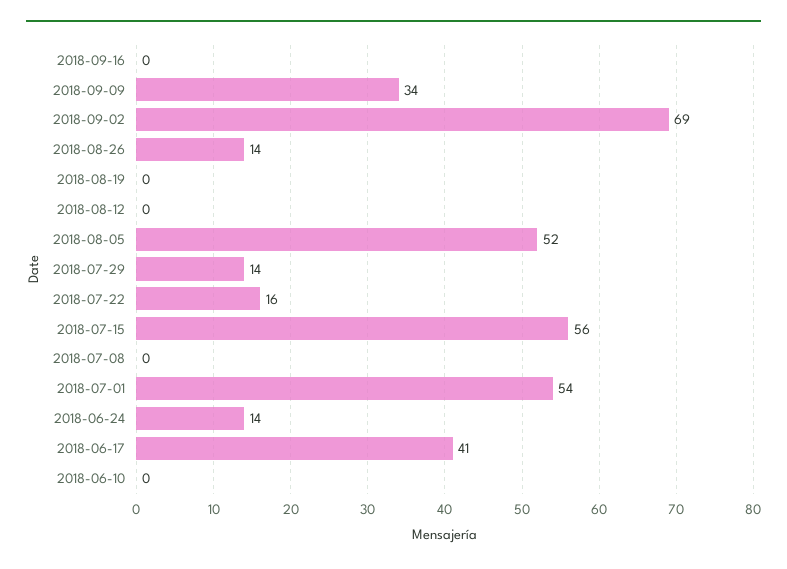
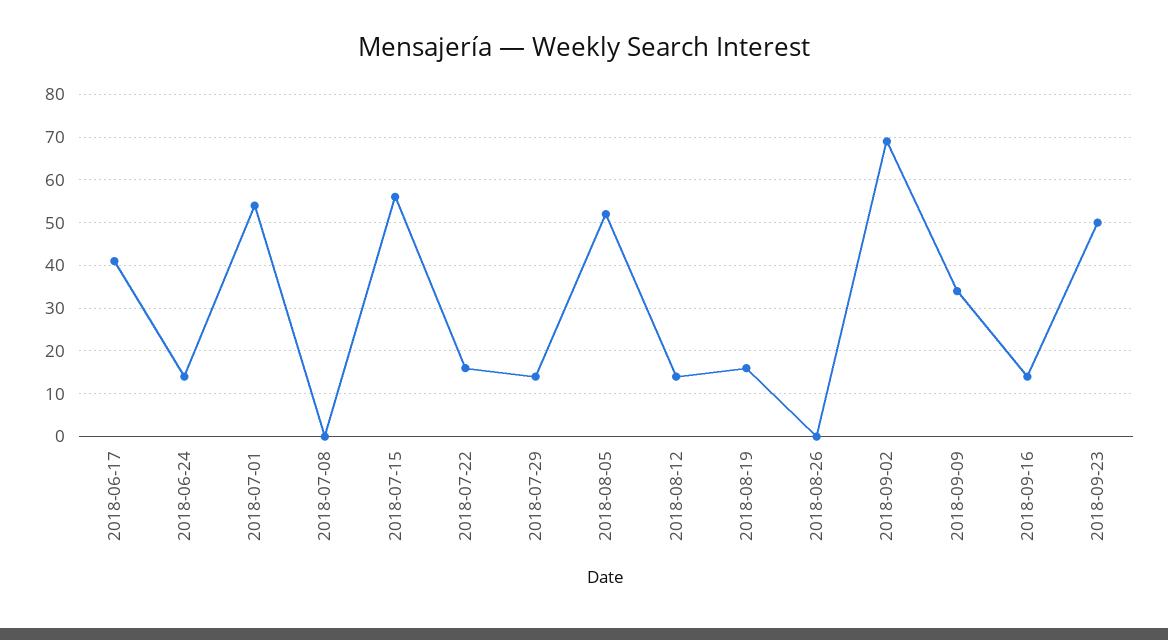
2018-09-16: 0 -> 15
2018-08-26: 14 -> 0
2018-08-19: 0 -> 15
2018-08-12: 0 -> 15
2018-06-10: 0 -> none
2018-09-23: none -> 50

